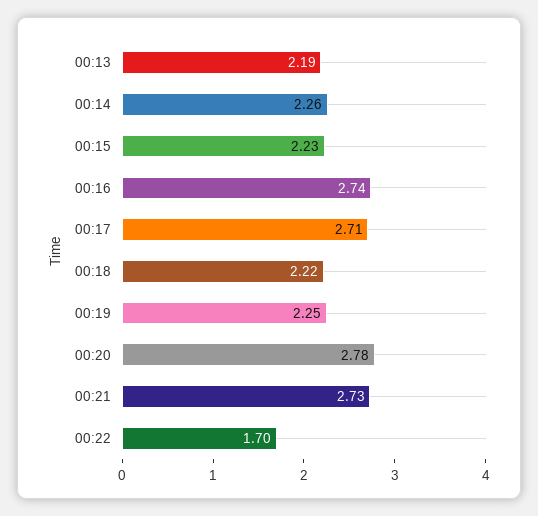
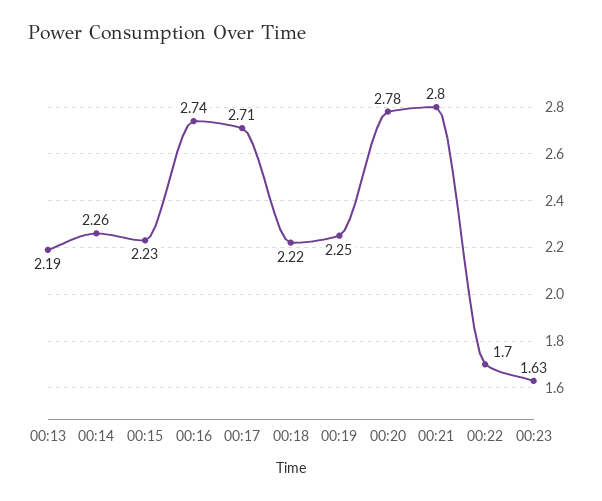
00:21: 2.73 -> 2.8
00:23: none -> 1.63

